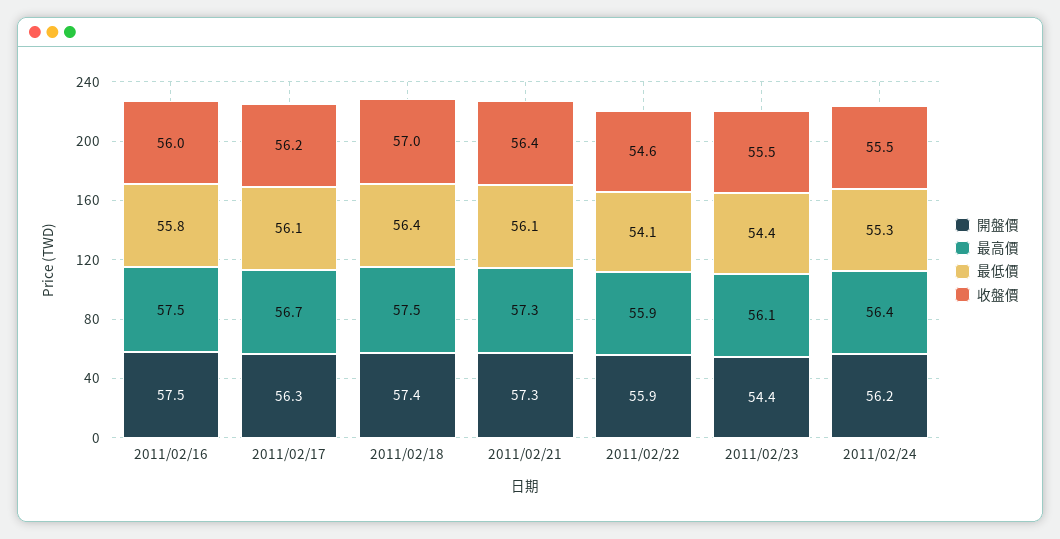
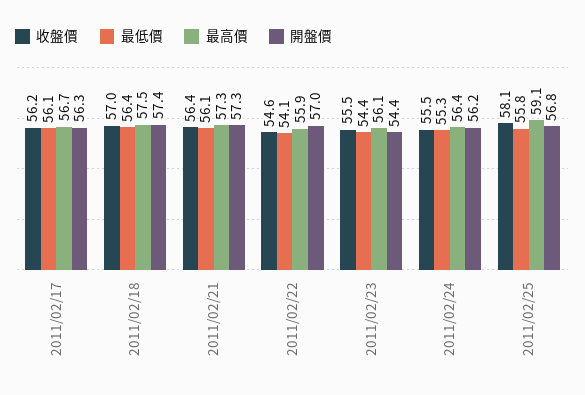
開盤價, 2011/02/16: 57.5 -> none
最高價, 2011/02/16: 57.5 -> none
最低價, 2011/02/16: 55.8 -> none
收盤價, 2011/02/16: 56 -> none
開盤價, 2011/02/22: 55.9 -> 57
收盤價, 2011/02/25: none -> 58.1
最低價, 2011/02/25: none -> 55.8
最高價, 2011/02/25: none -> 59.1
開盤價, 2011/02/25: none -> 56.8

